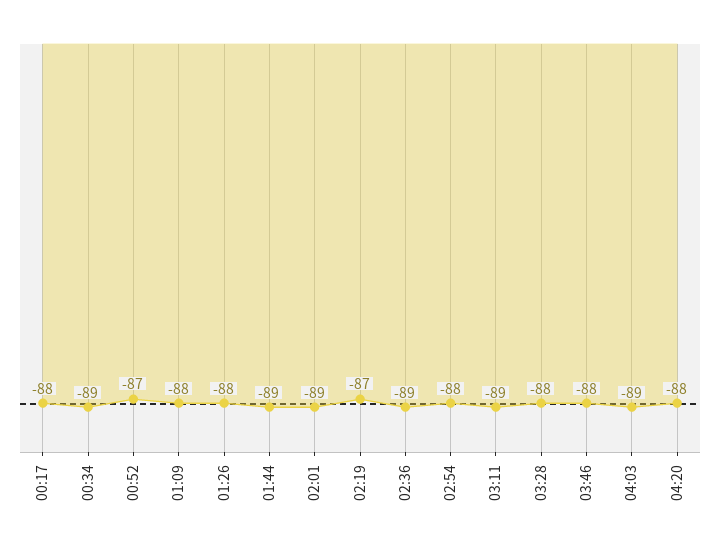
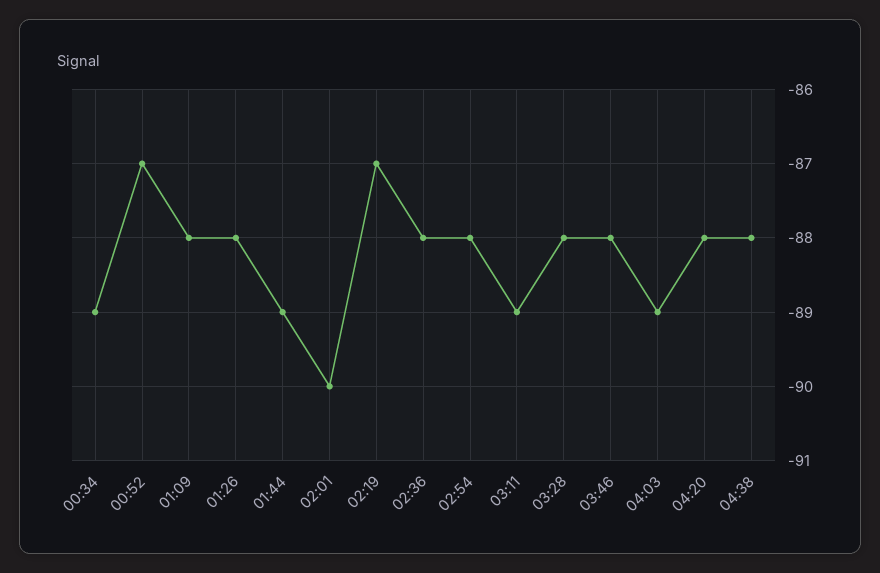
00:17: -88 -> none
02:01: -89 -> -90
02:36: -89 -> -88
04:38: none -> -88

